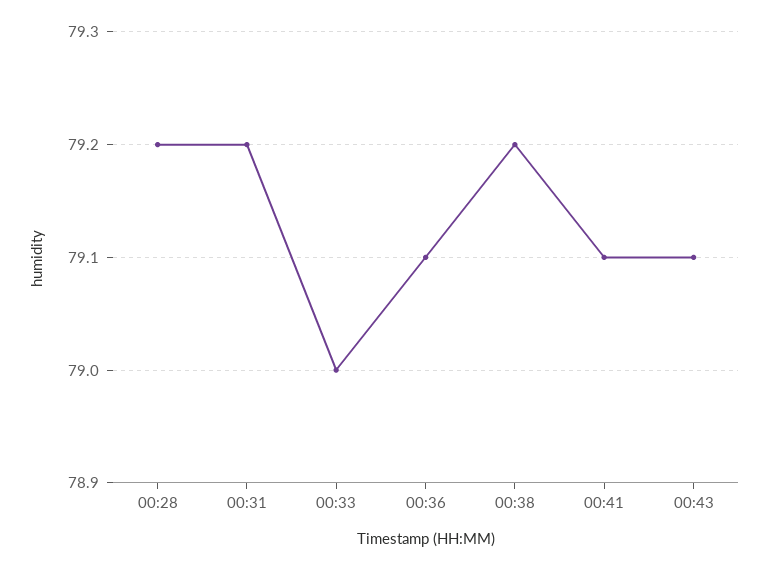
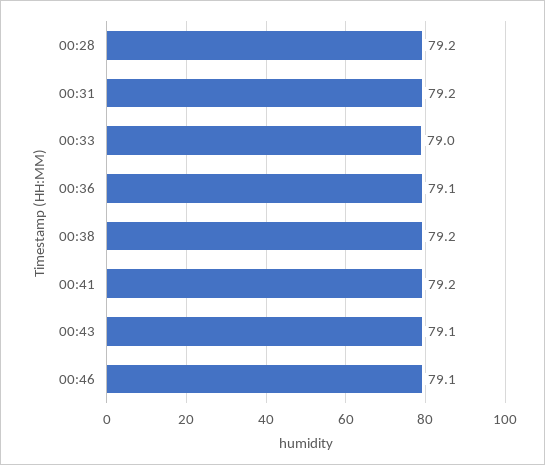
00:41: 79.1 -> 79.2
00:46: none -> 79.1

